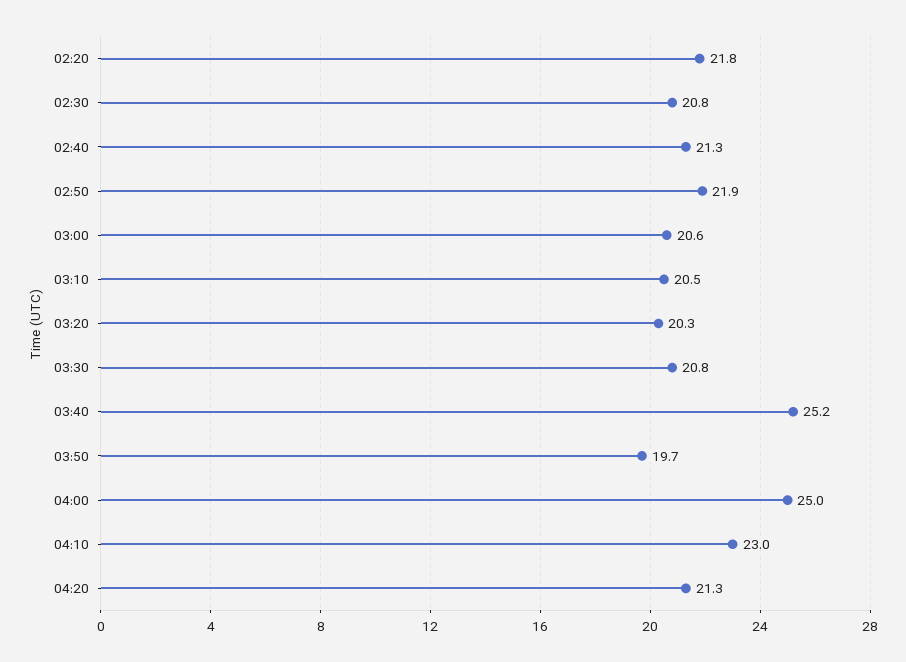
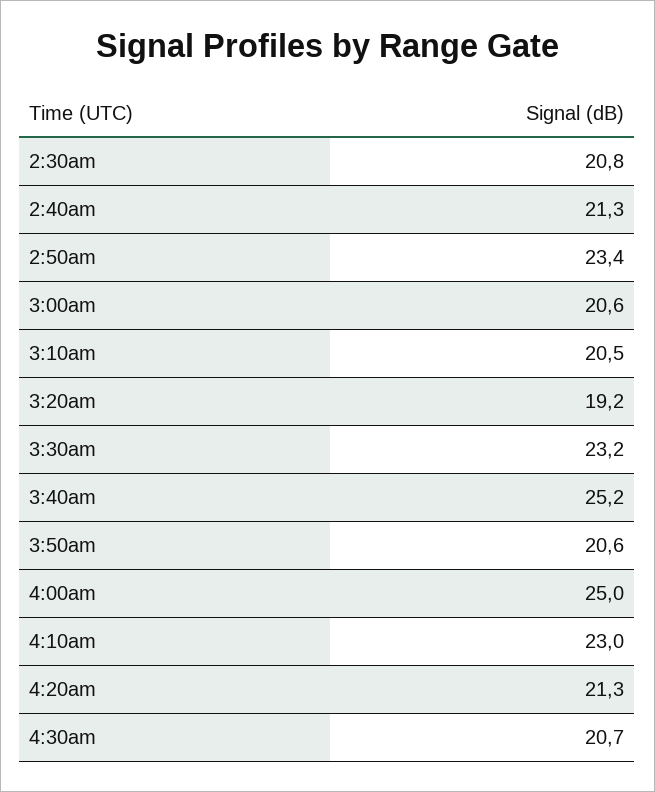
02:20: 21.8 -> none
02:50: 21.9 -> 23.4
03:20: 20.3 -> 19.2
03:30: 20.8 -> 23.2
03:50: 19.7 -> 20.6
4:30am: none -> 20.7

